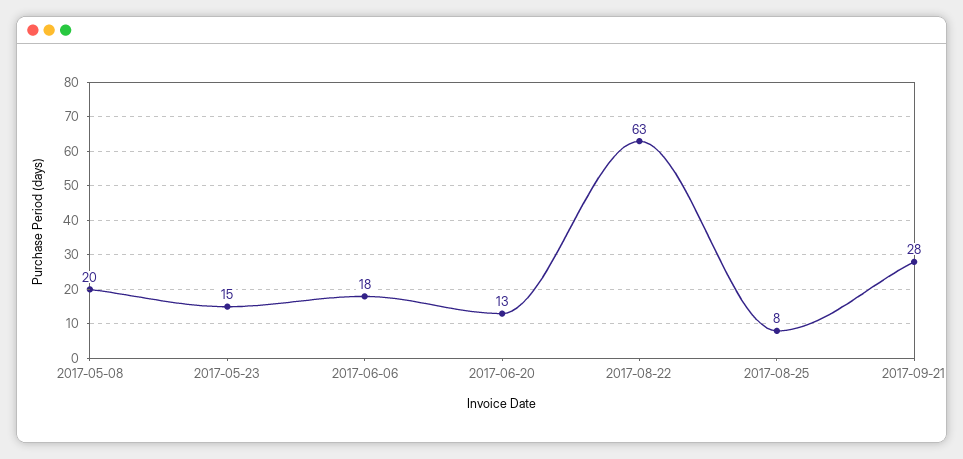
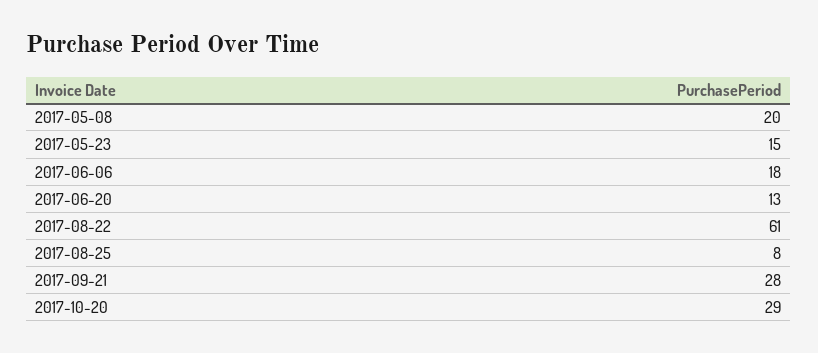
2017-08-22: 63 -> 61
2017-10-20: none -> 29

